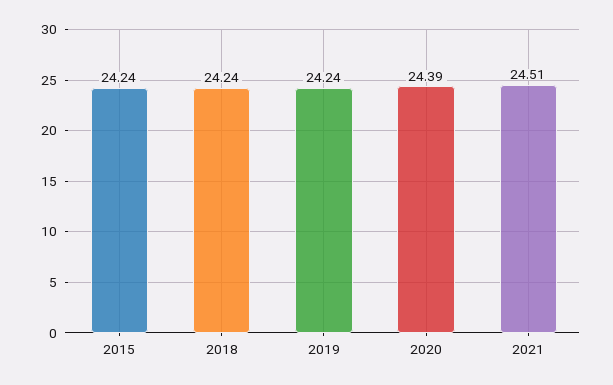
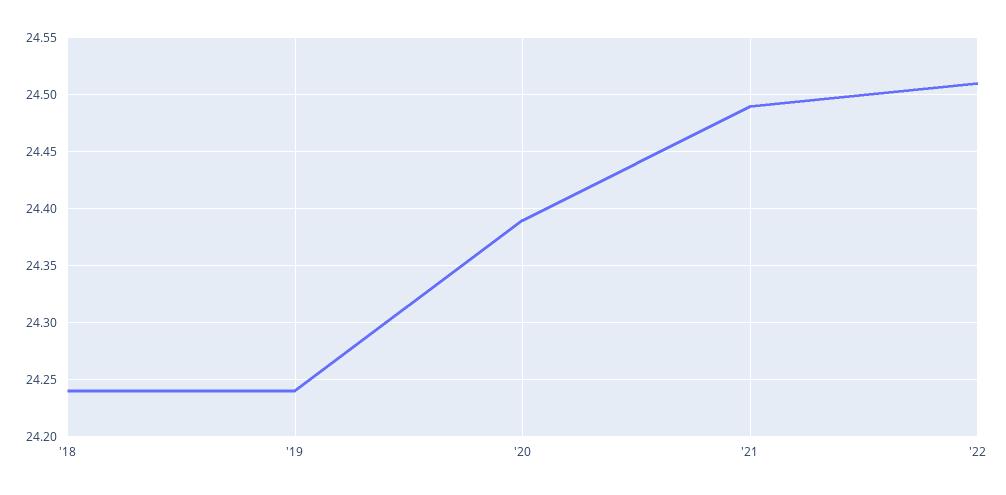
2015: 24.24 -> none
2021: 24.51 -> 24.49
'22: none -> 24.51

